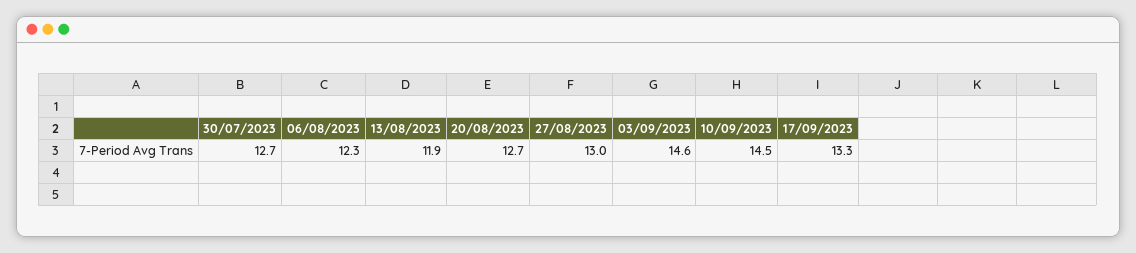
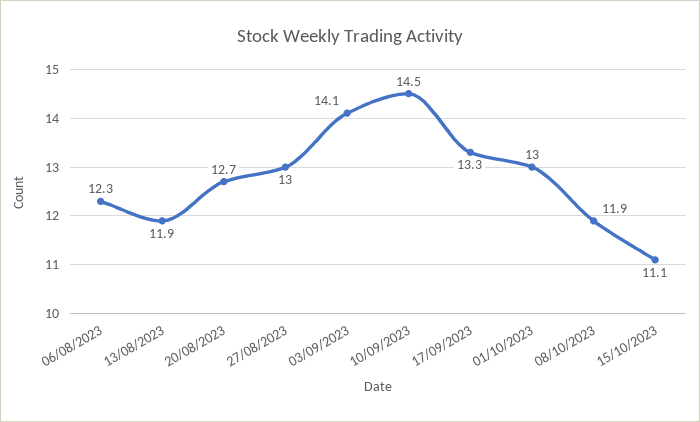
30/07/2023: 12.7 -> none
03/09/2023: 14.6 -> 14.1
01/10/2023: none -> 13
08/10/2023: none -> 11.9
15/10/2023: none -> 11.1

